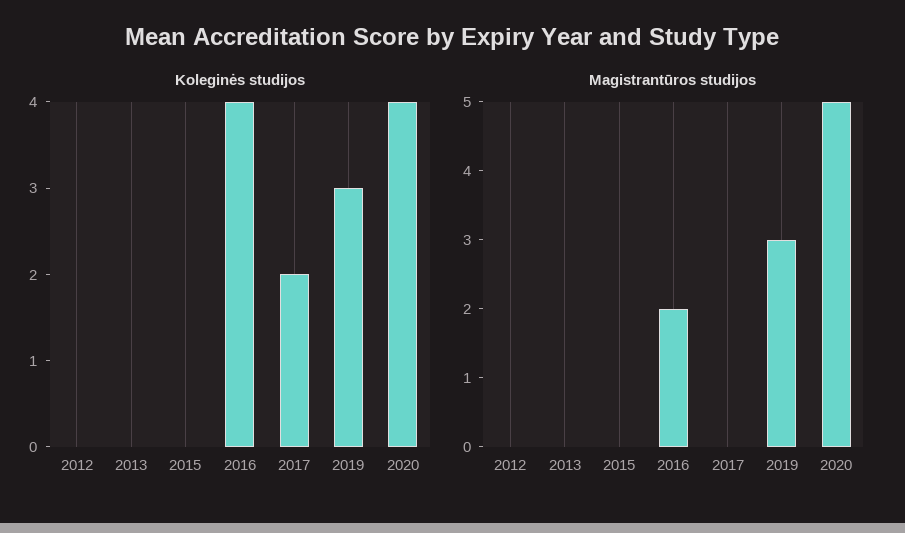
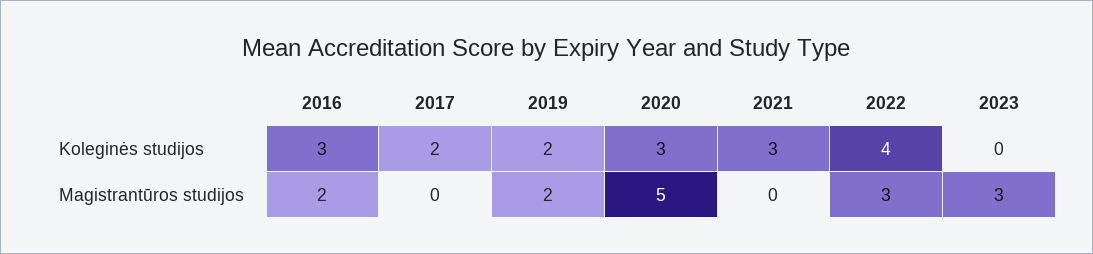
Koleginės studijos, 2012: 0 -> none
Koleginės studijos, 2013: 0 -> none
Koleginės studijos, 2015: 0 -> none
Koleginės studijos, 2016: 4 -> 3
Koleginės studijos, 2019: 3 -> 2
Koleginės studijos, 2020: 4 -> 3
Magistrantūros studijos, 2012: 0 -> none
Magistrantūros studijos, 2013: 0 -> none
Magistrantūros studijos, 2015: 0 -> none
Magistrantūros studijos, 2019: 3 -> 2
Koleginės studijos, 2021: none -> 3
Koleginės studijos, 2022: none -> 4
Koleginės studijos, 2023: none -> 0
Magistrantūros studijos, 2021: none -> 0
Magistrantūros studijos, 2022: none -> 3
Magistrantūros studijos, 2023: none -> 3

